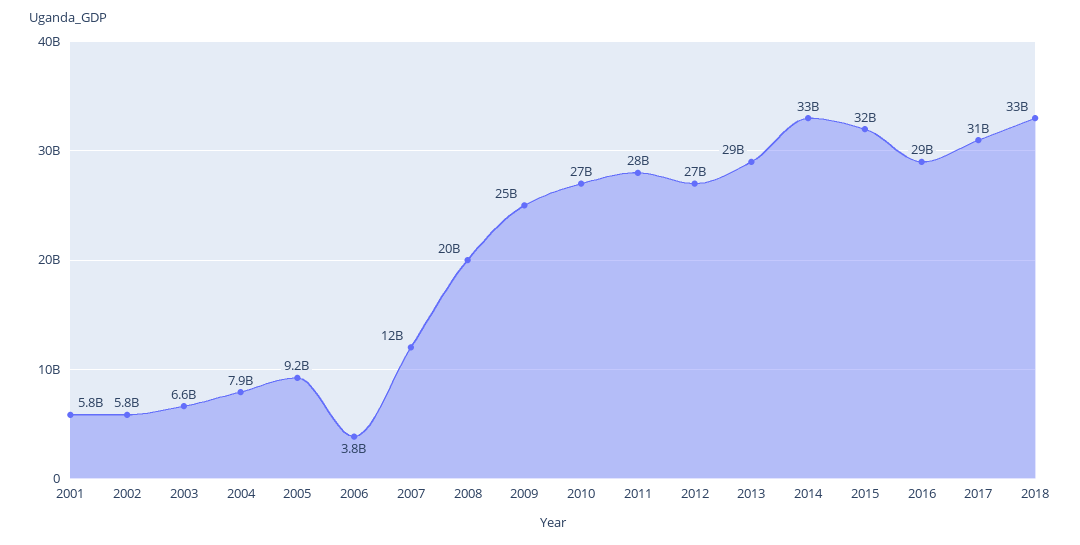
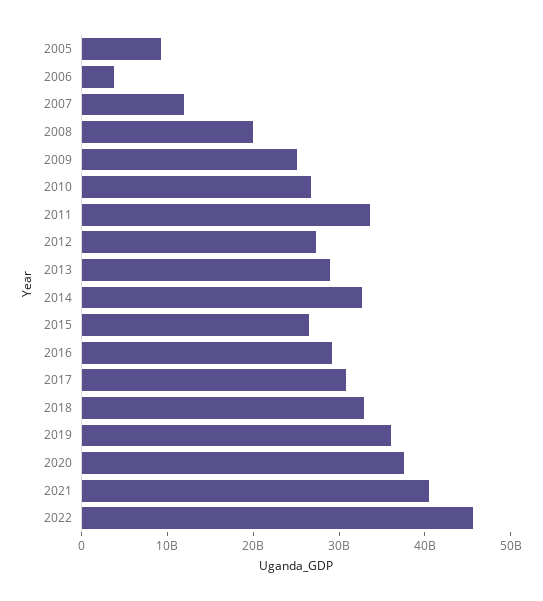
2001: 5800000000 -> none
2002: 5800000000 -> none
2003: 6600000000 -> none
2004: 7900000000 -> none
2011: 28000000000 -> 34000000000
2015: 32000000000 -> 26000000000
2019: none -> 36000000000
2020: none -> 38000000000
2021: none -> 40000000000
2022: none -> 46000000000

